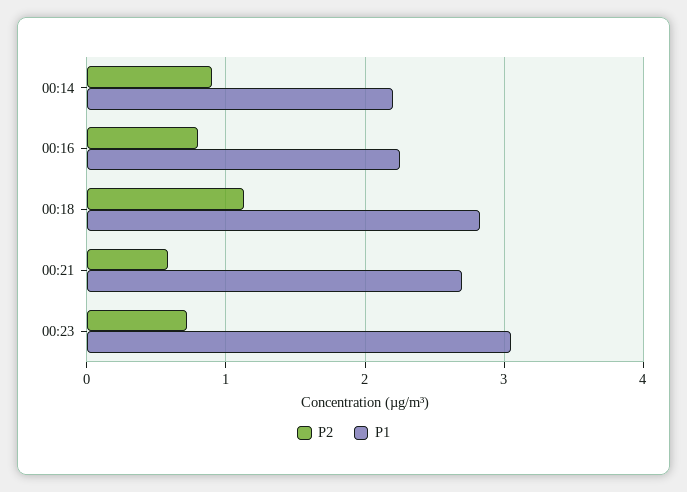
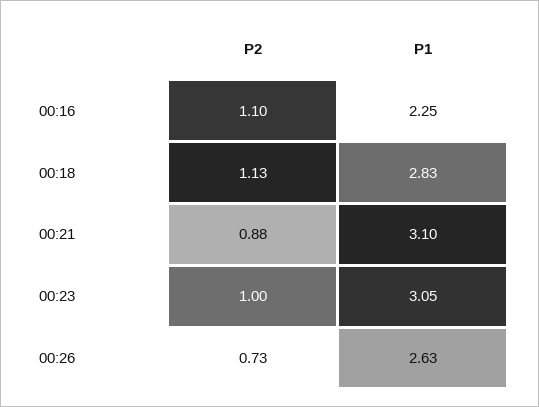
P2, 00:14: 0.9 -> none
P1, 00:14: 2.2 -> none
P2, 00:16: 0.8 -> 1.1
P2, 00:21: 0.6 -> 0.88
P1, 00:21: 2.7 -> 3.1
P2, 00:23: 0.7 -> 1
P2, 00:26: none -> 0.73
P1, 00:26: none -> 2.63

